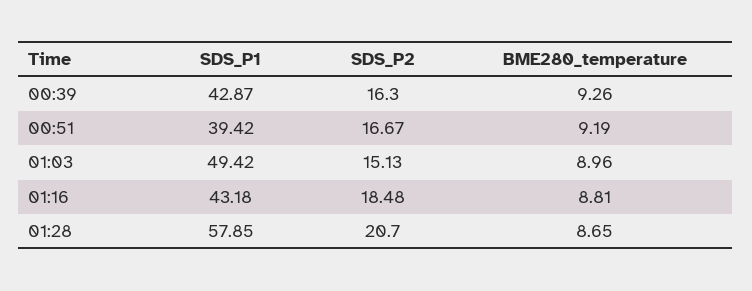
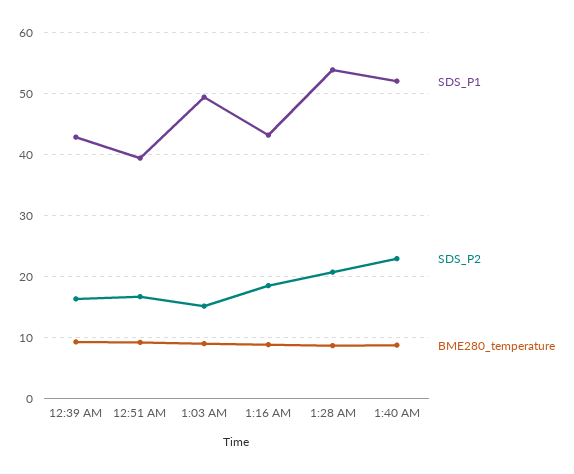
SDS_P1, 01:28: 57.85 -> 54
SDS_P1, 1:40 AM: none -> 52
SDS_P2, 1:40 AM: none -> 23
BME280_temperature, 1:40 AM: none -> 9

